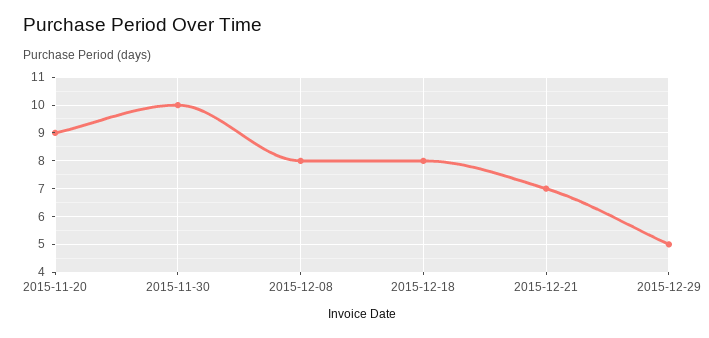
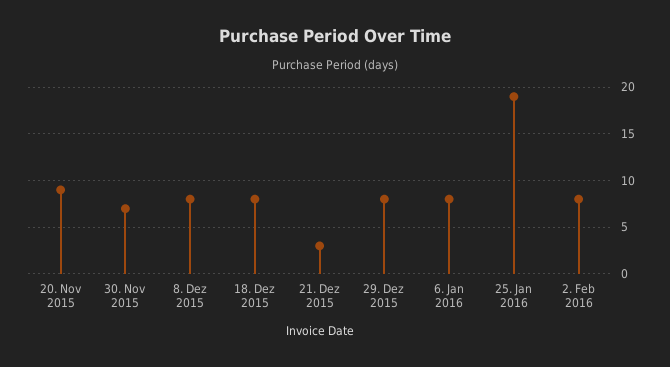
2015-11-30: 10 -> 7
2015-12-21: 7 -> 3
2015-12-29: 5 -> 8
6. Jan 2016: none -> 8
25. Jan 2016: none -> 19
2. Feb 2016: none -> 8

